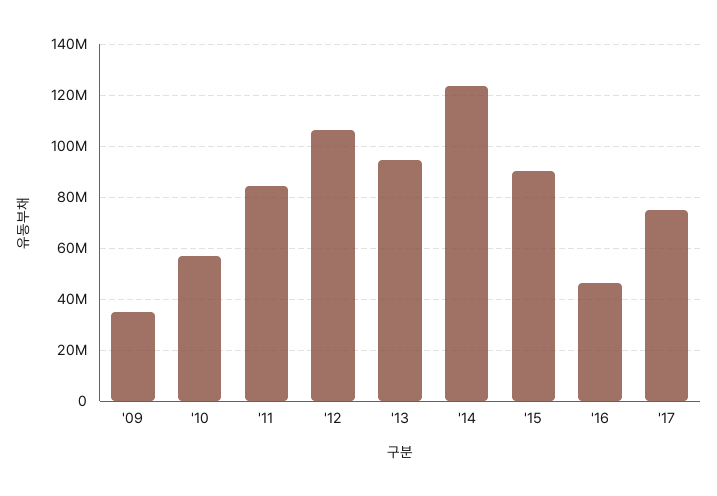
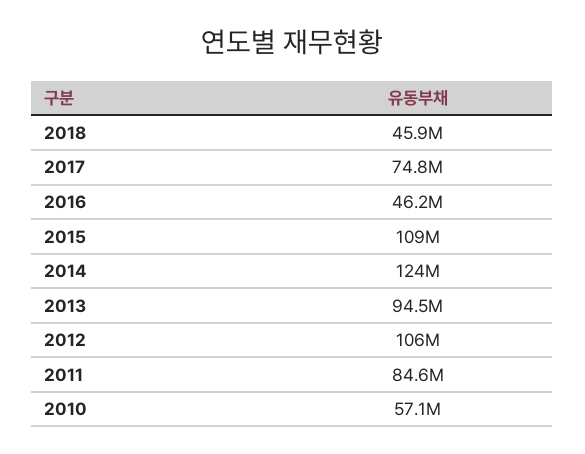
'09: 35000000 -> none
'15: 90000000 -> 109000000
2018: none -> 45900000

